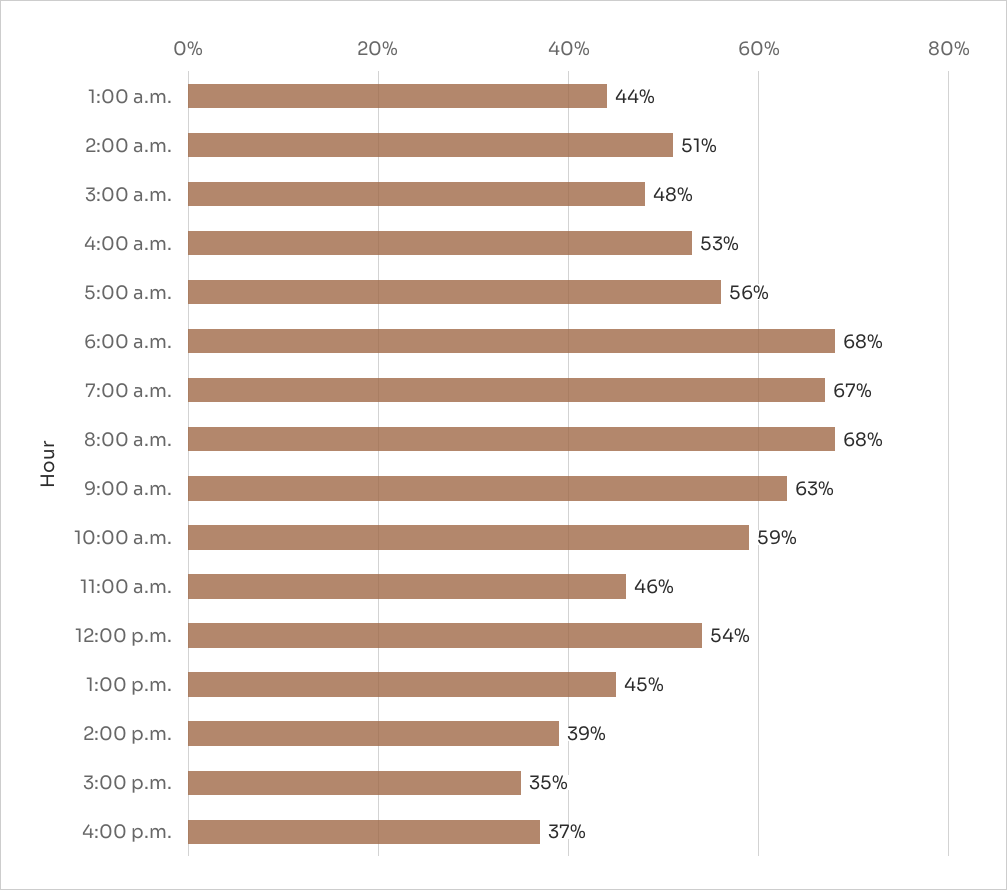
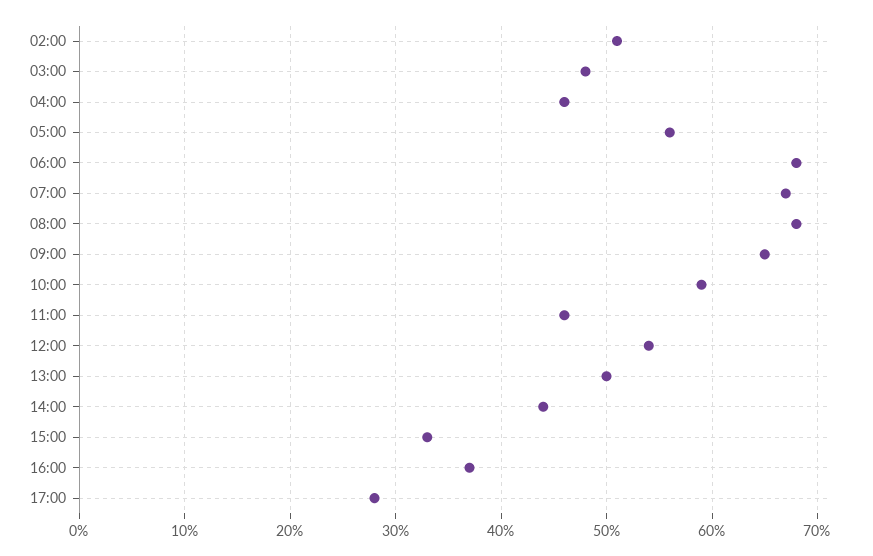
1:00 a.m.: 44 -> none
4:00 a.m.: 53 -> 46
9:00 a.m.: 63 -> 65
1:00 p.m.: 45 -> 50
2:00 p.m.: 39 -> 44
3:00 p.m.: 35 -> 33
17:00: none -> 28

